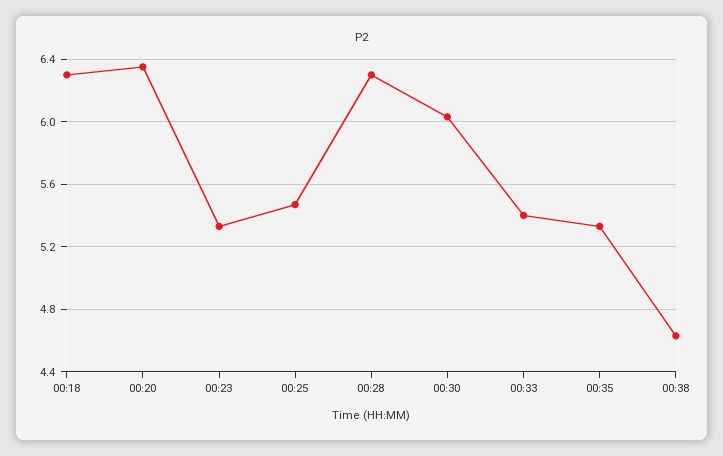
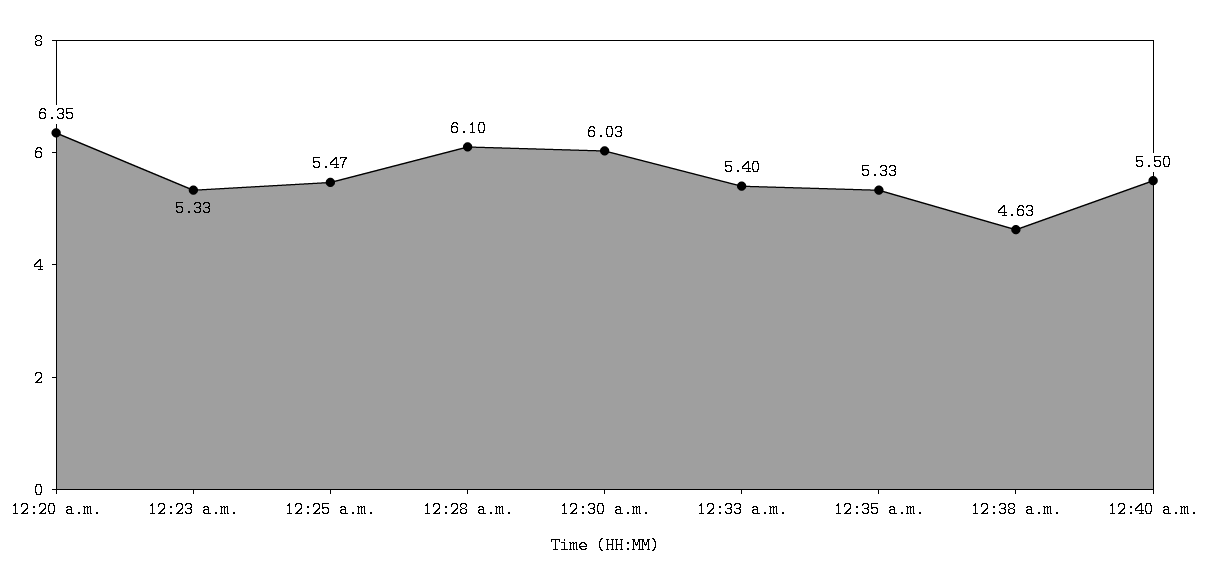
00:18: 6.3 -> none
00:28: 6.3 -> 6.1
12:40 a.m.: none -> 5.5

